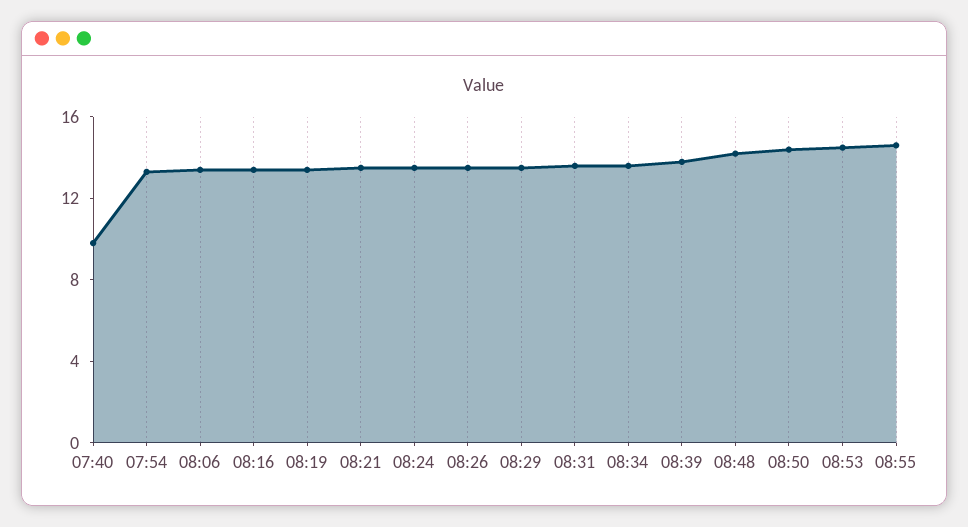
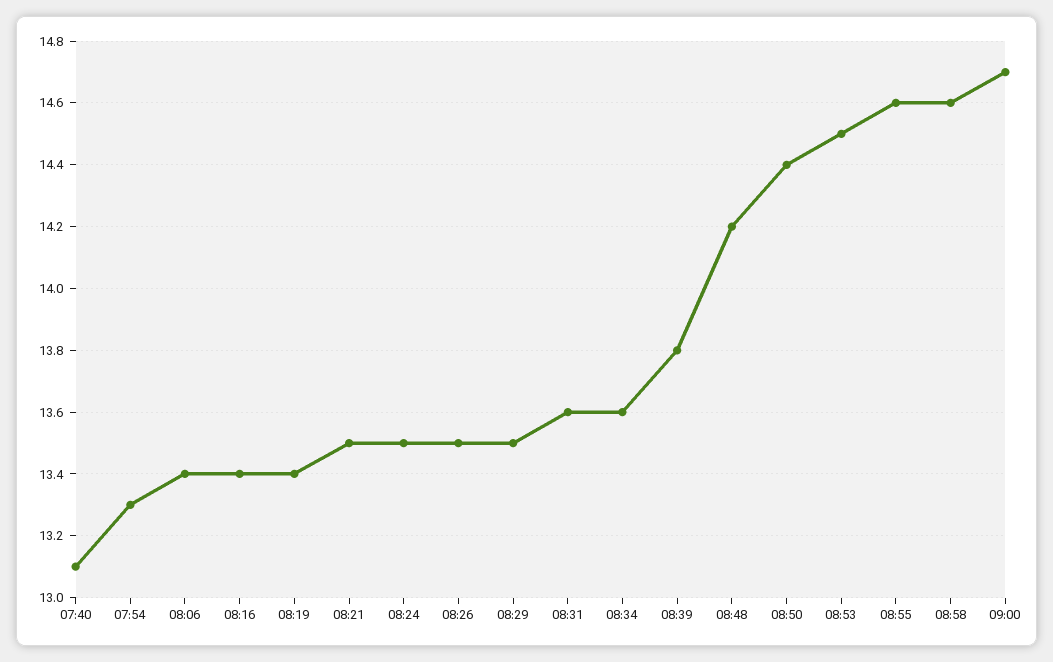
07:40: 10 -> 13.1
08:58: none -> 14.6
09:00: none -> 14.7

